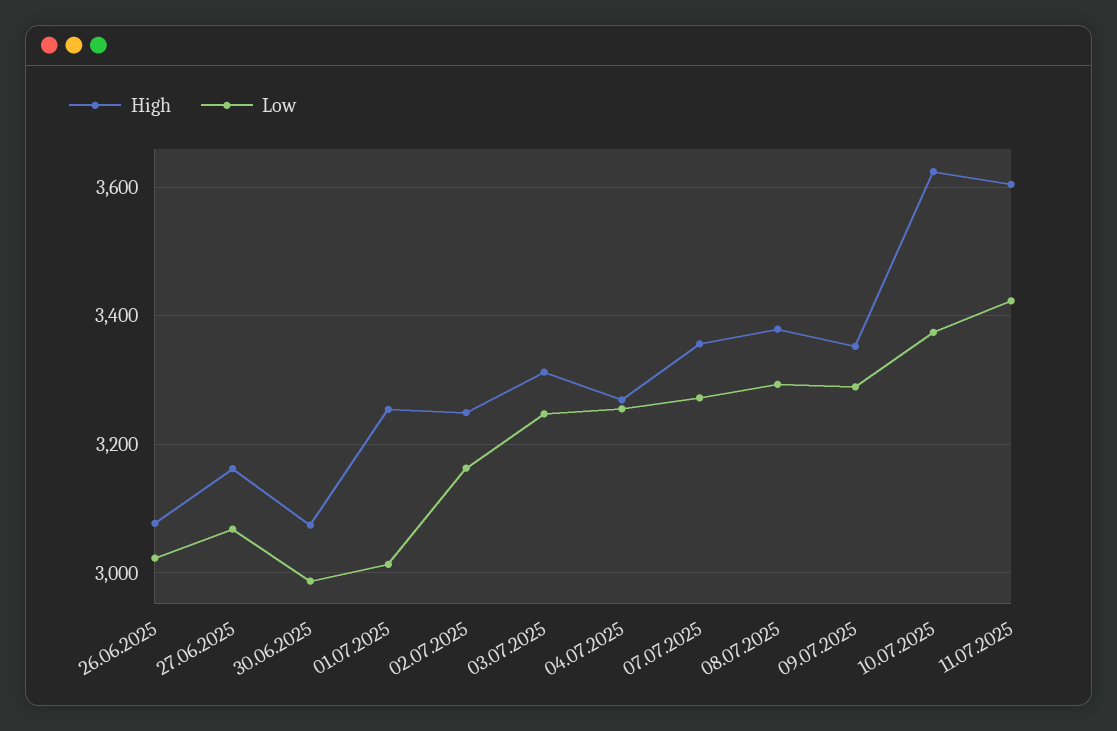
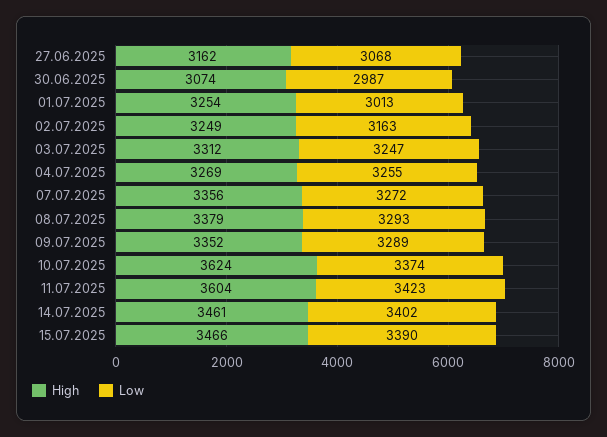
High, 26.06.2025: 3080 -> none
Low, 26.06.2025: 3020 -> none
High, 14.07.2025: none -> 3461
Low, 14.07.2025: none -> 3402
High, 15.07.2025: none -> 3466
Low, 15.07.2025: none -> 3390

